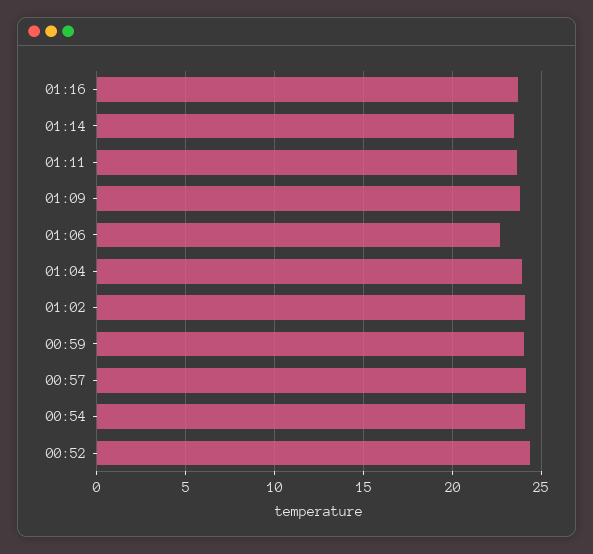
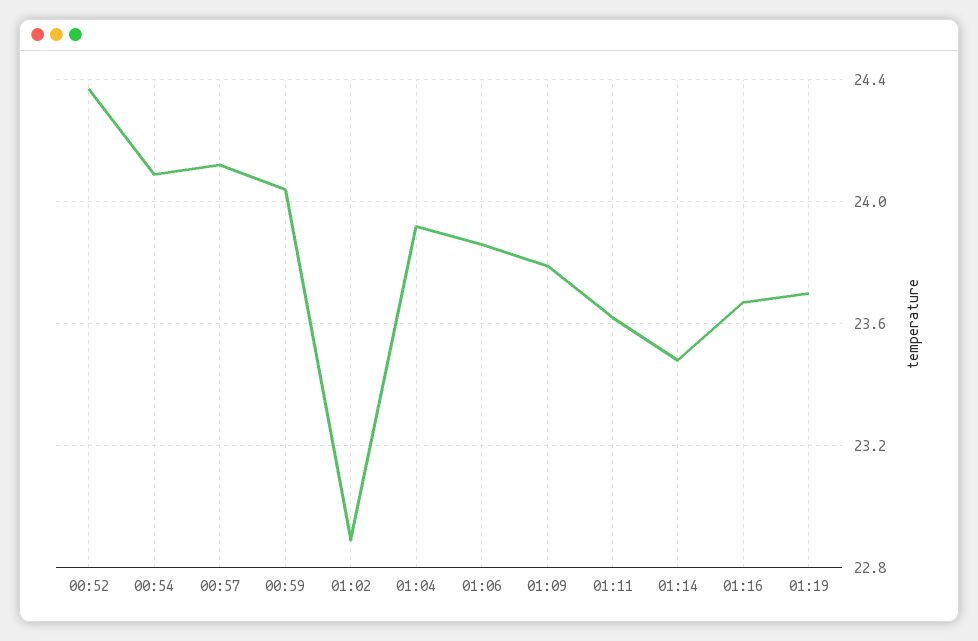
01:06: 22.5 -> 23.85
01:02: 24 -> 22.9
01:19: none -> 23.7

